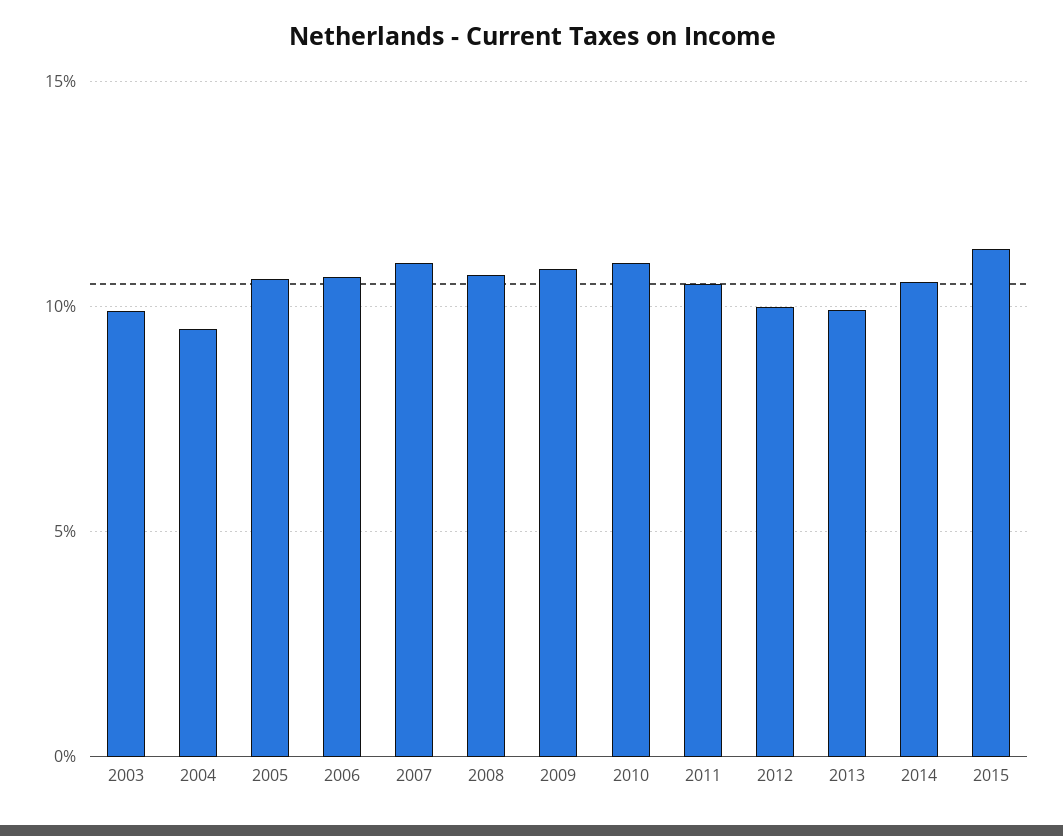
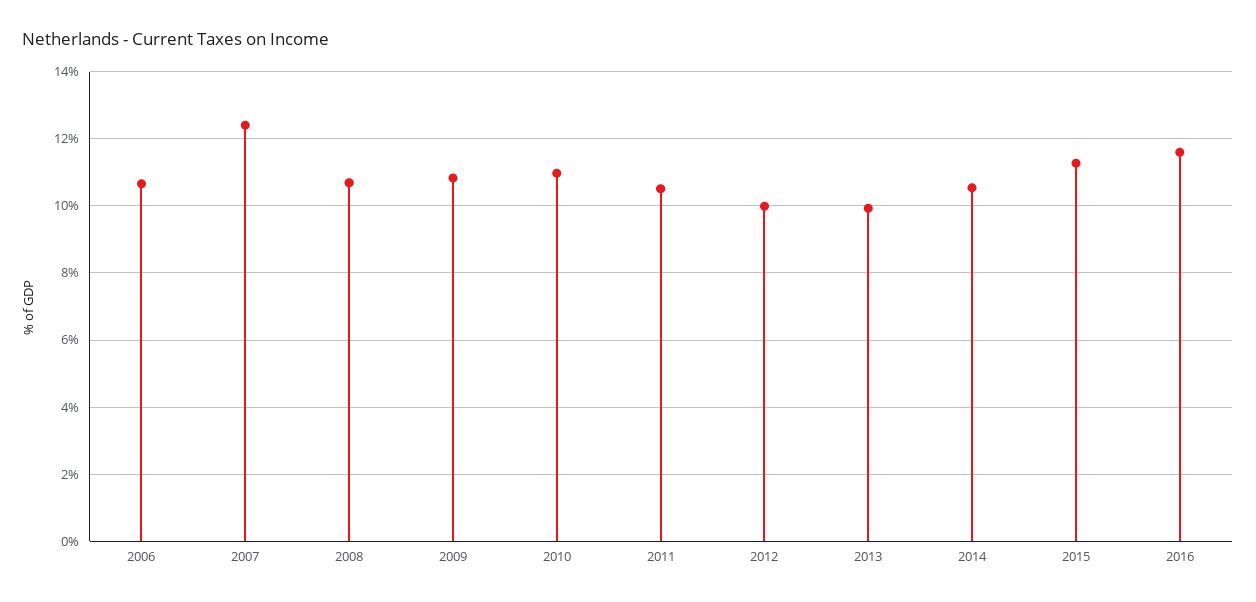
2003: 10 -> none
2004: 9.5 -> none
2005: 10.5 -> none
2007: 11 -> 12.4
2016: none -> 11.6

